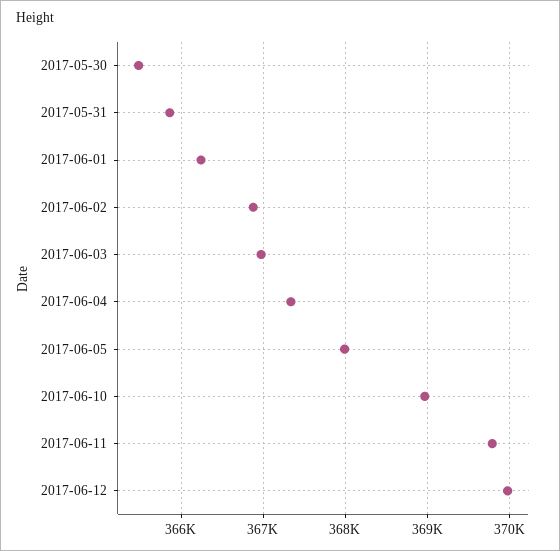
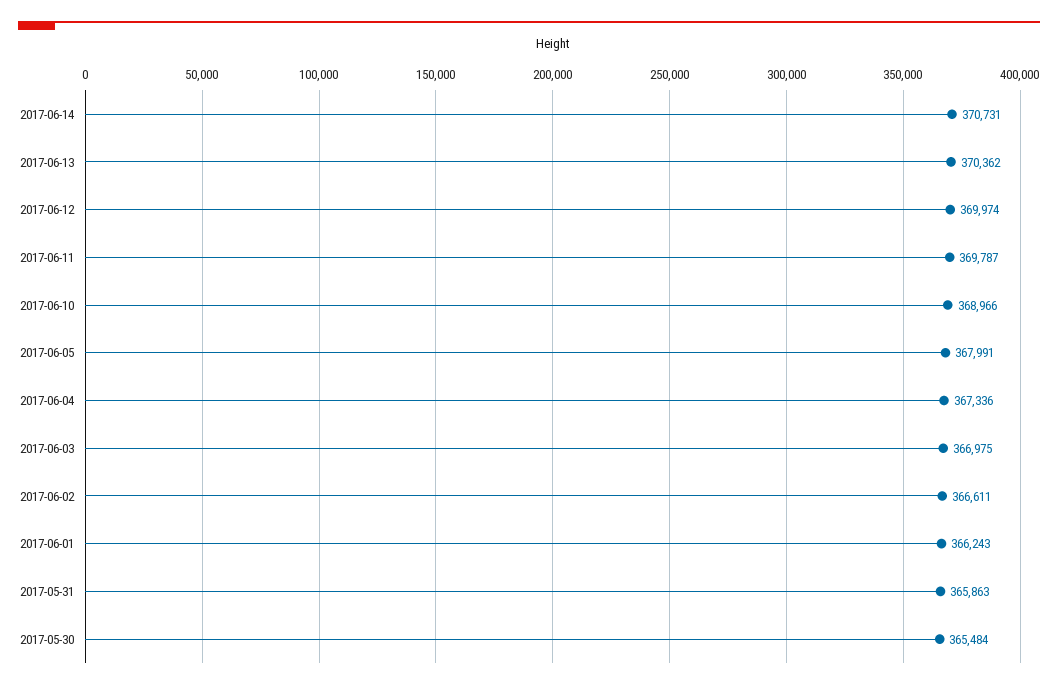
2017-06-02: 366900 -> 366611
2017-06-14: none -> 370731
2017-06-13: none -> 370362

